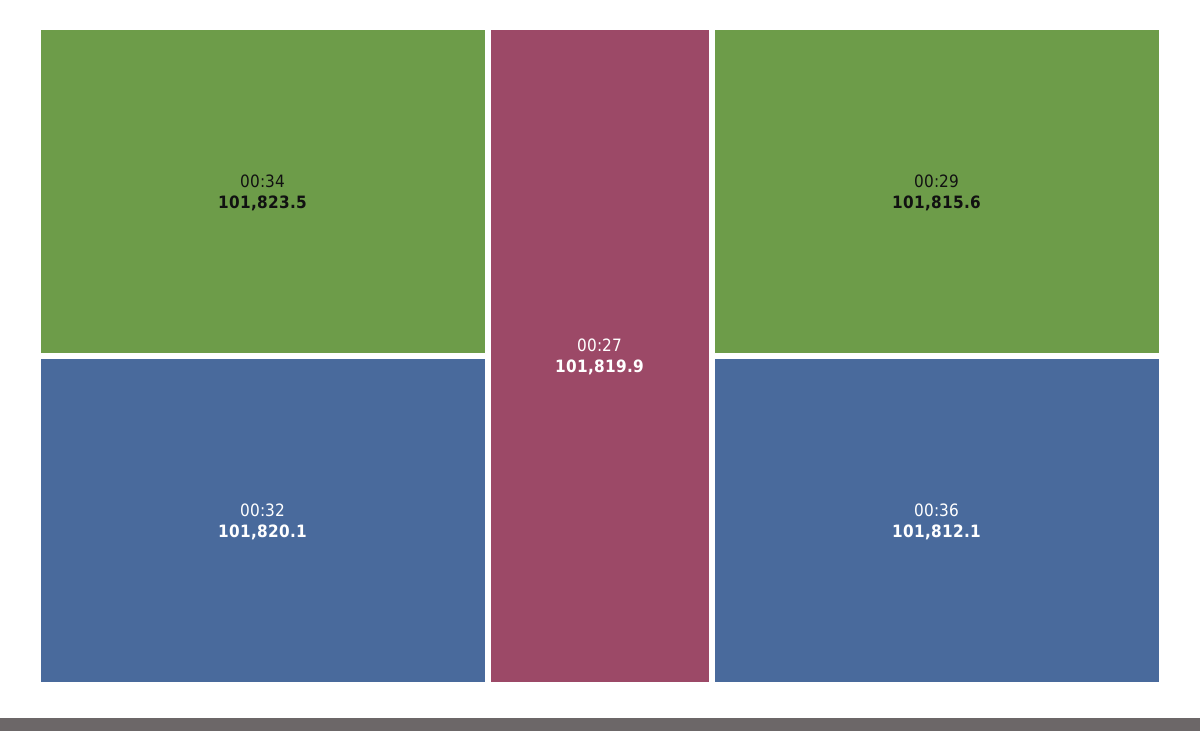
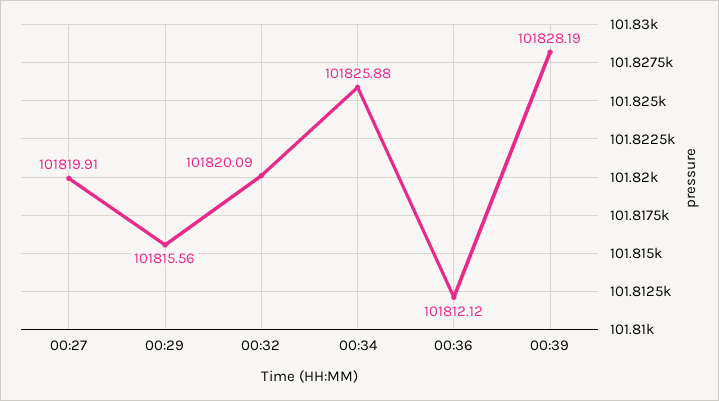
00:34: 101823.5 -> 101825.88
00:39: none -> 101828.19

